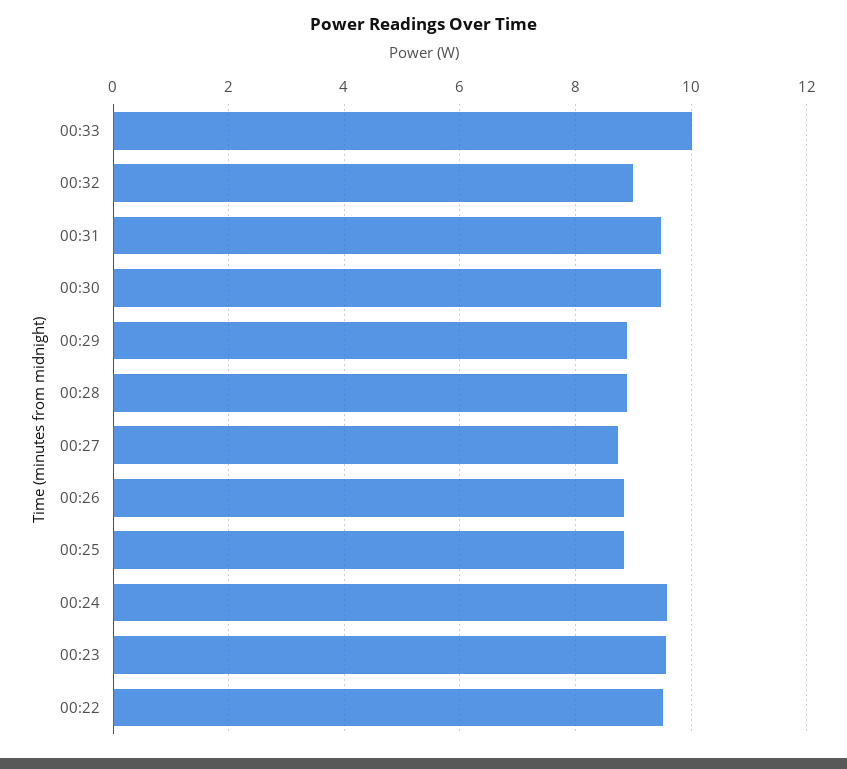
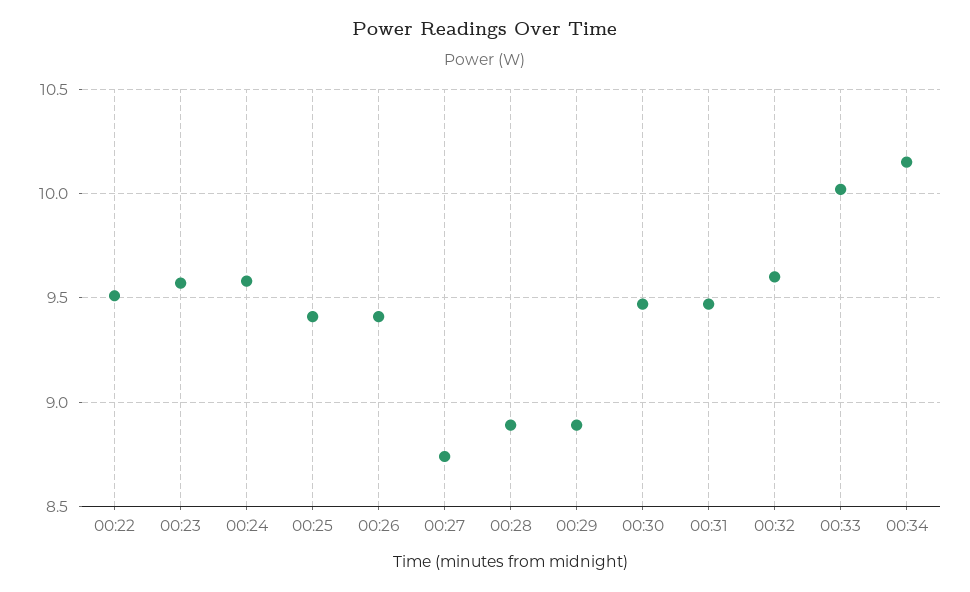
00:32: 9 -> 9.6
00:26: 8.8 -> 9.4
00:25: 8.8 -> 9.4
00:34: none -> 10.15

